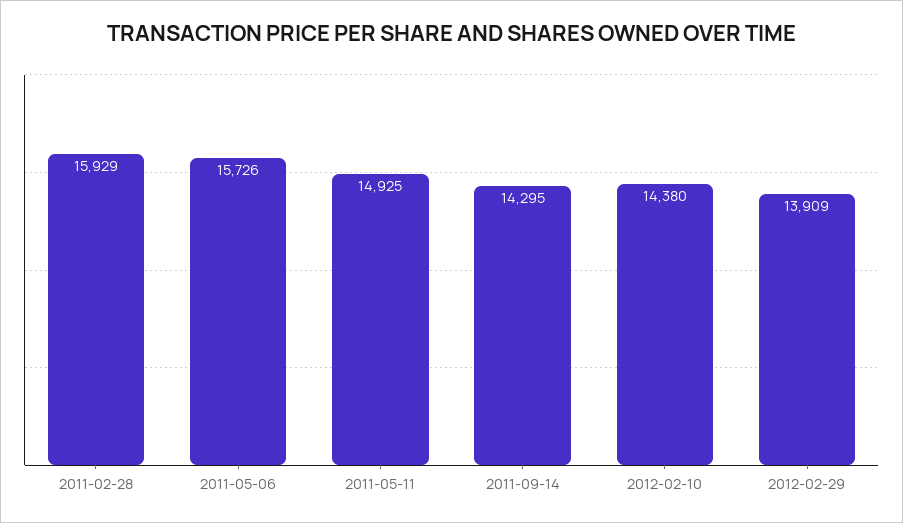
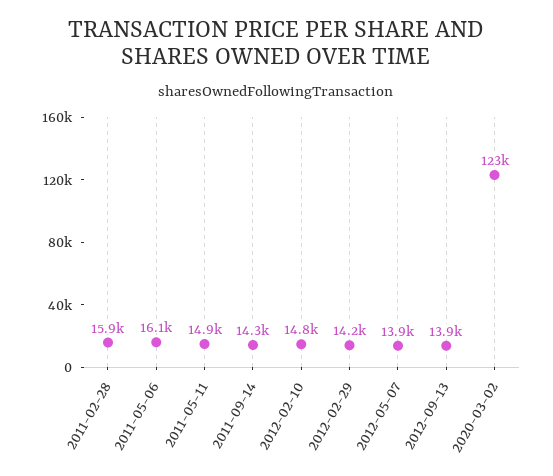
2011-05-06: 15726 -> 16100
2012-02-10: 14380 -> 14800
2012-02-29: 13909 -> 14200
2012-05-07: none -> 13900
2012-09-13: none -> 13900
2020-03-02: none -> 123000

